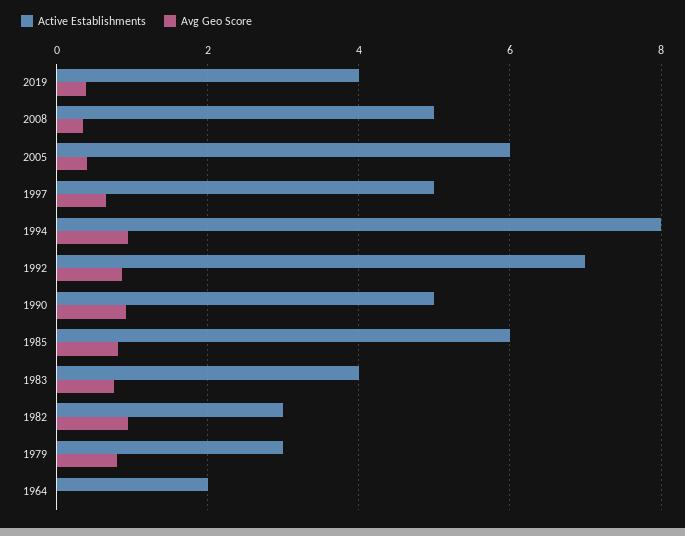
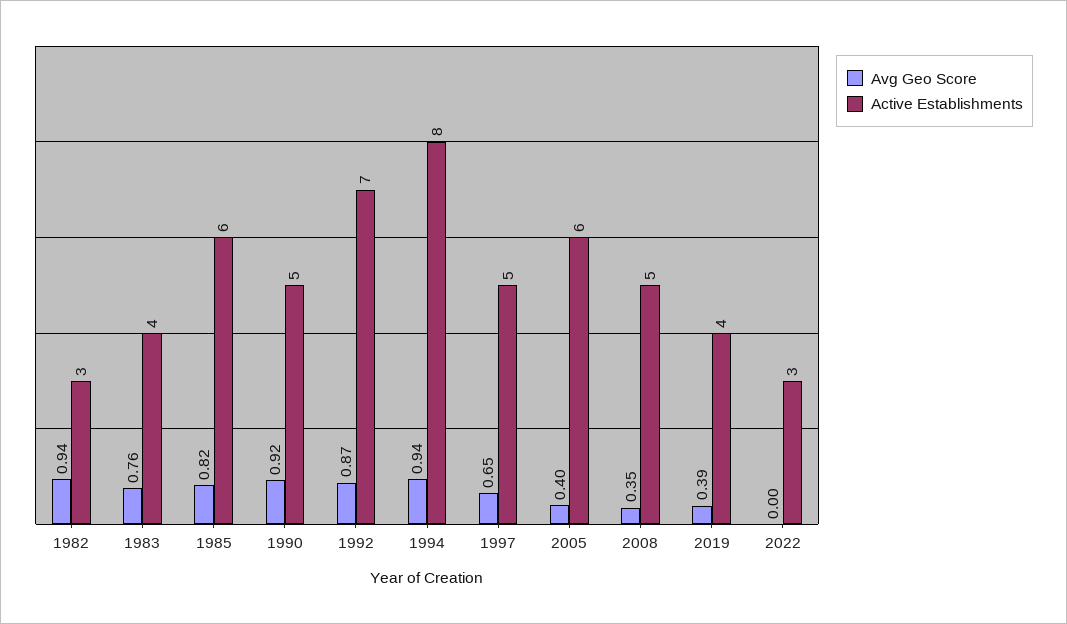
Active Establishments, 1979: 3 -> none
Avg Geo Score, 1979: 0.8 -> none
Active Establishments, 1964: 2 -> none
Avg Geo Score, 1964: 0 -> none
Avg Geo Score, 2022: none -> 0
Active Establishments, 2022: none -> 3

